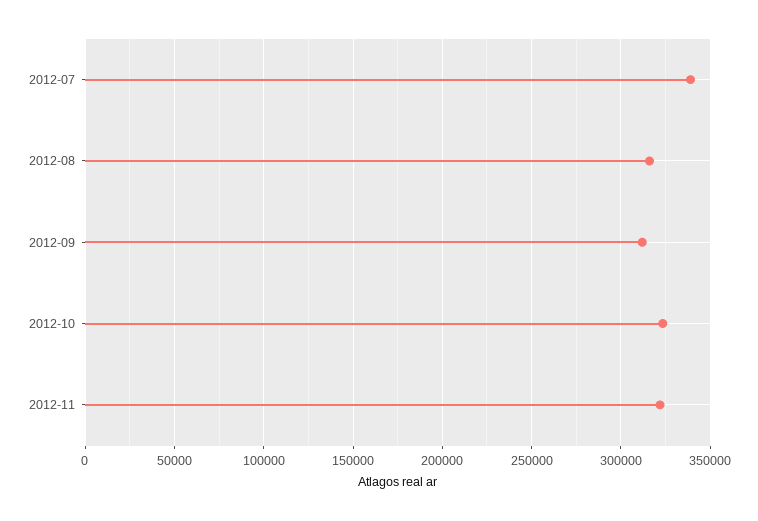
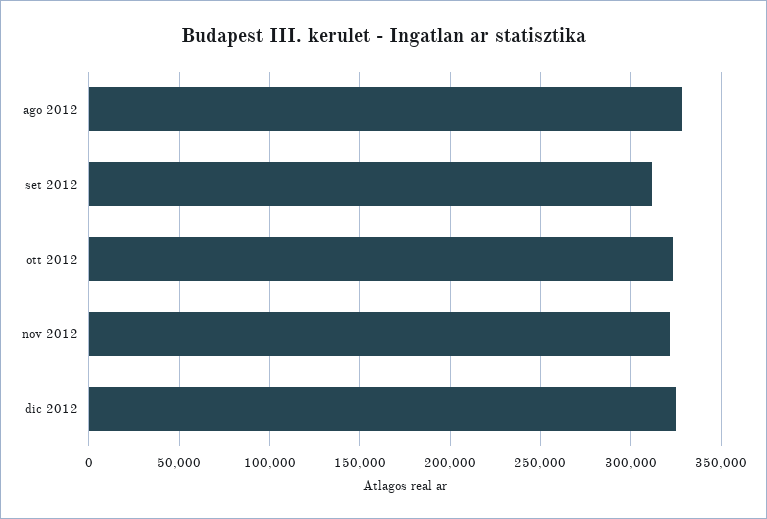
2012-07: 340000 -> none
2012-08: 315000 -> 330000
dic 2012: none -> 325000

